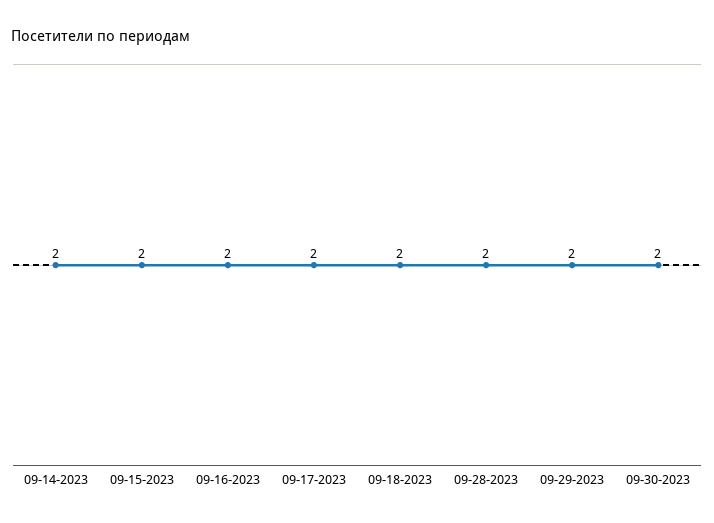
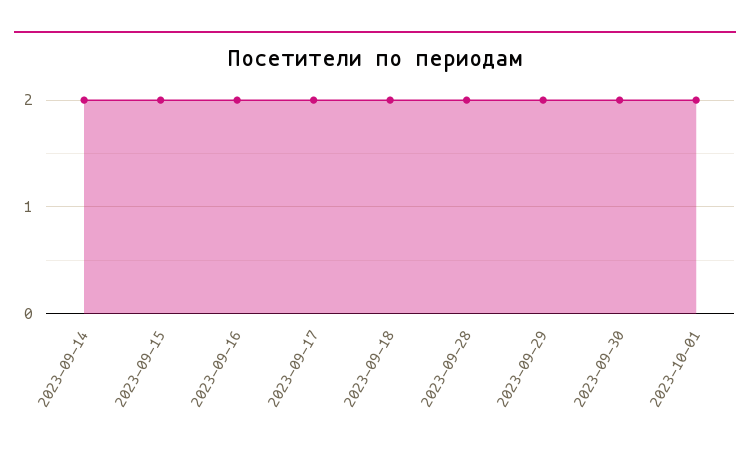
2023-10-01: none -> 2

